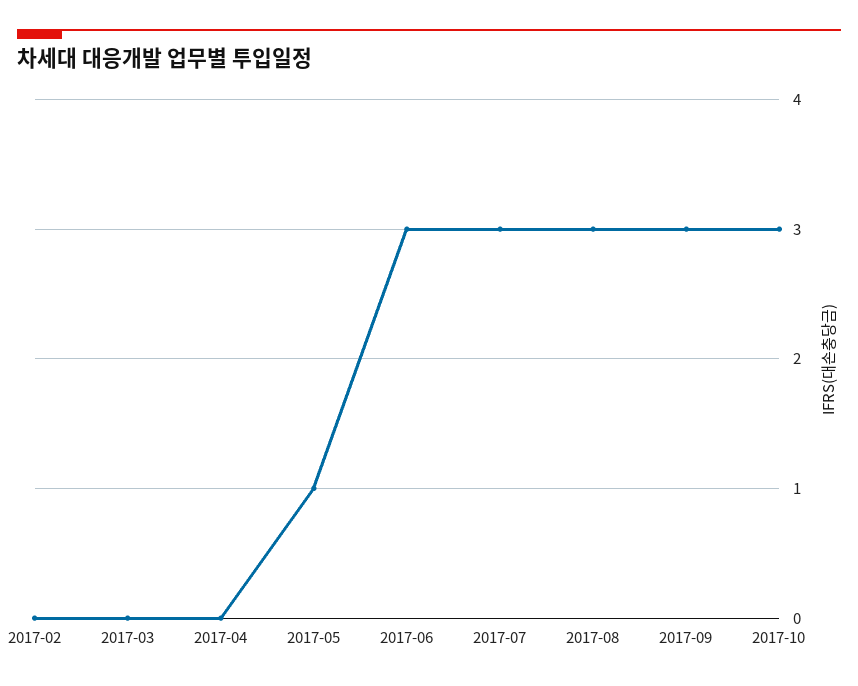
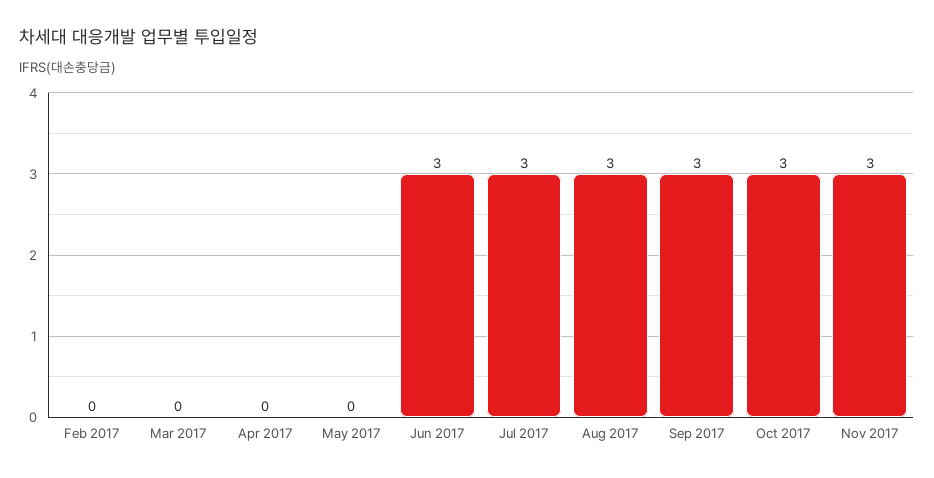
2017-05: 1 -> 0
Nov 2017: none -> 3

